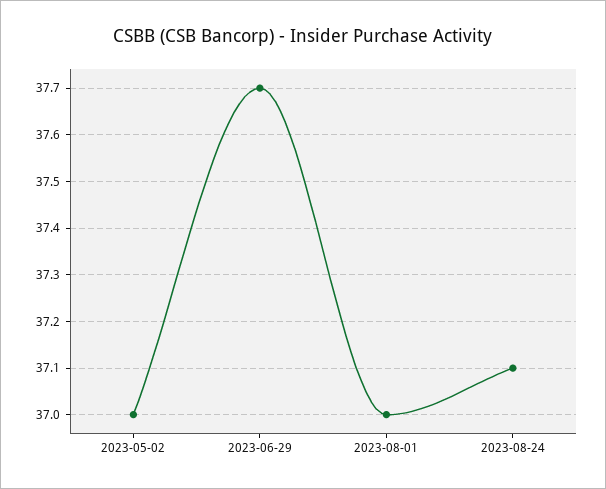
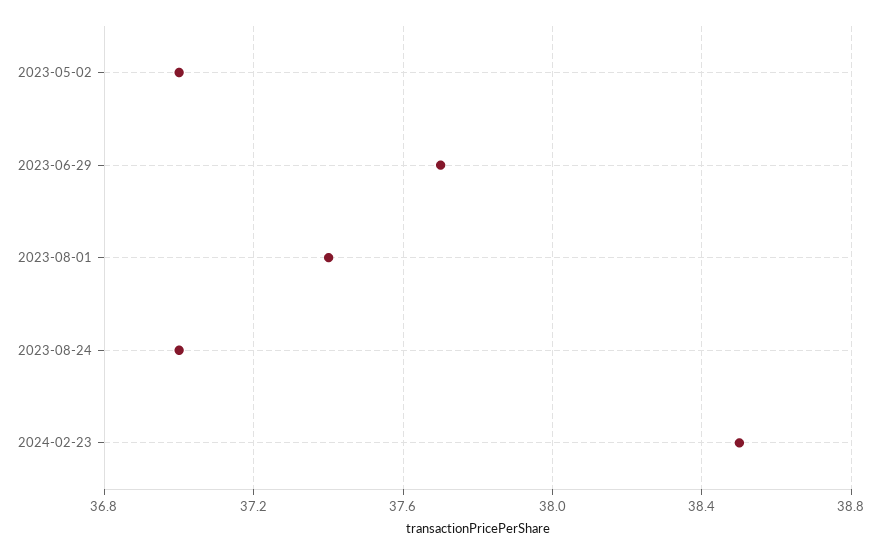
2023-08-01: 37 -> 37.4
2023-08-24: 37.1 -> 37
2024-02-23: none -> 38.5

